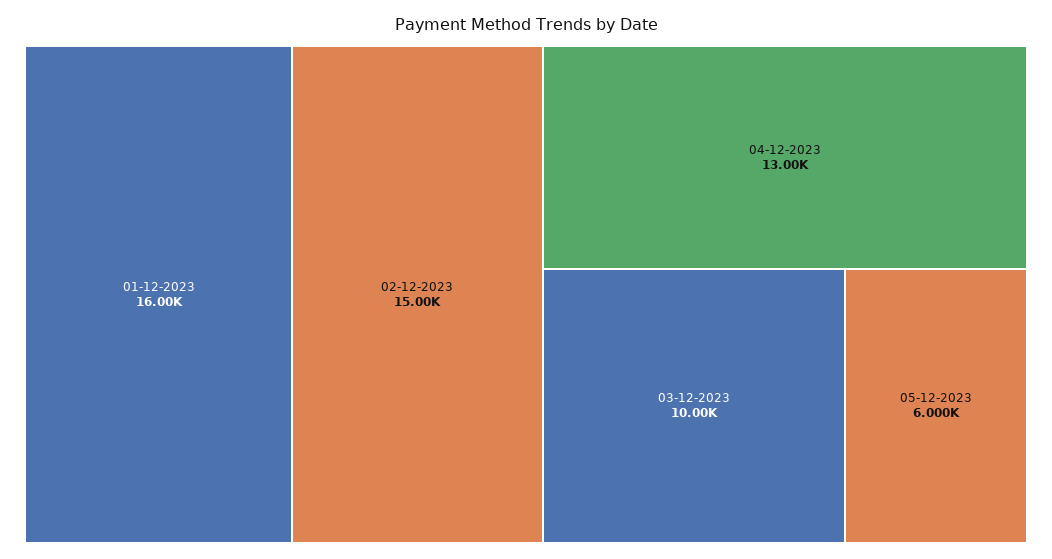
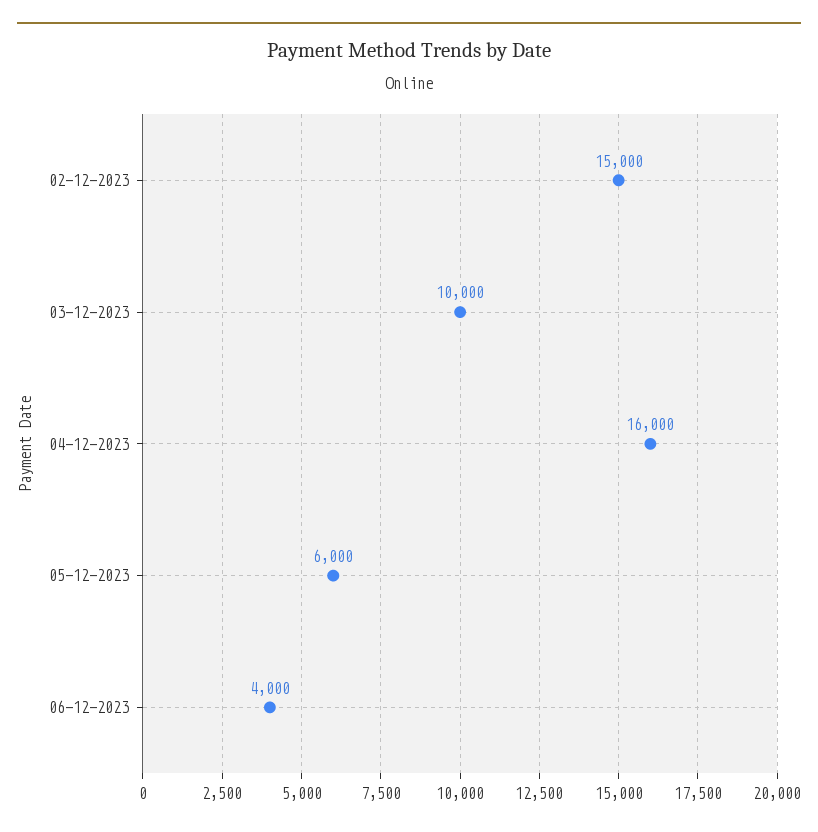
01-12-2023: 16000 -> none
04-12-2023: 13000 -> 16000
06-12-2023: none -> 4000

